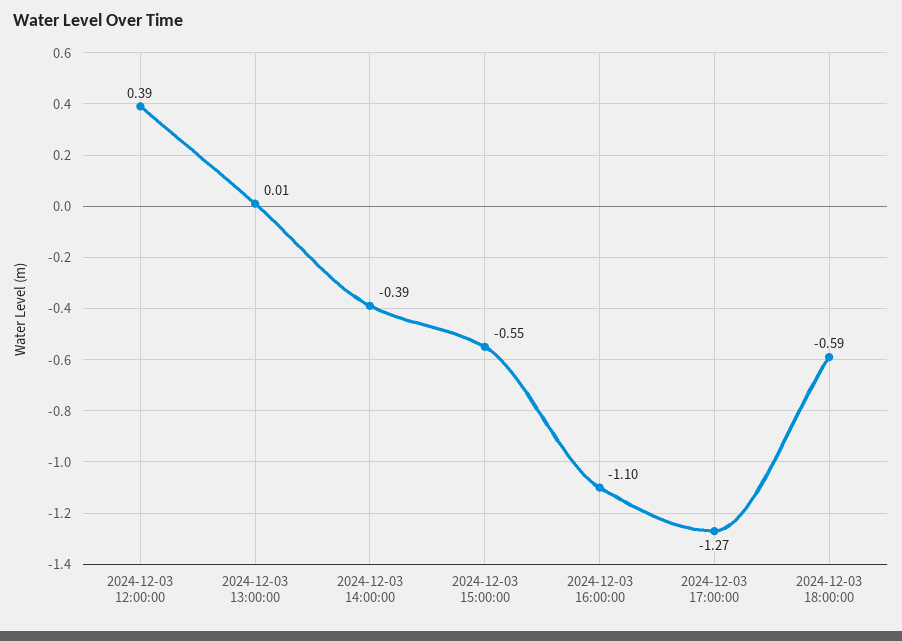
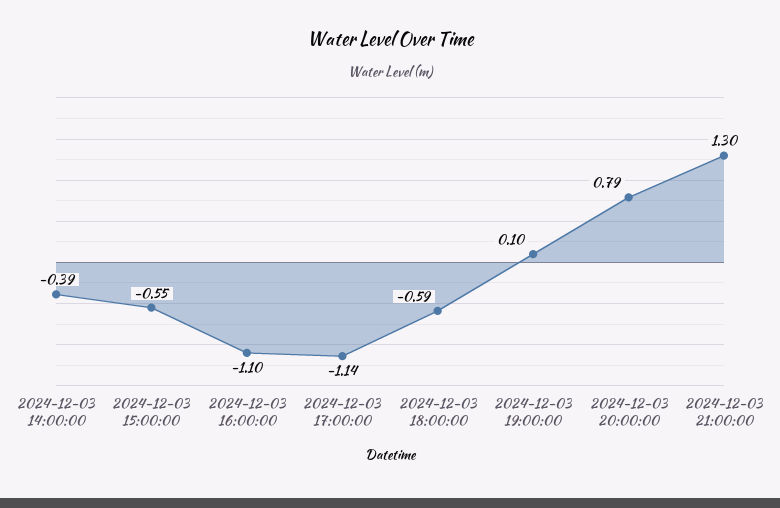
2024-12-03 12:00:00: 0.39 -> none
2024-12-03 13:00:00: 0.01 -> none
2024-12-03 17:00:00: -1.27 -> -1.14
2024-12-03 19:00:00: none -> 0.1
2024-12-03 20:00:00: none -> 0.79
2024-12-03 21:00:00: none -> 1.3

